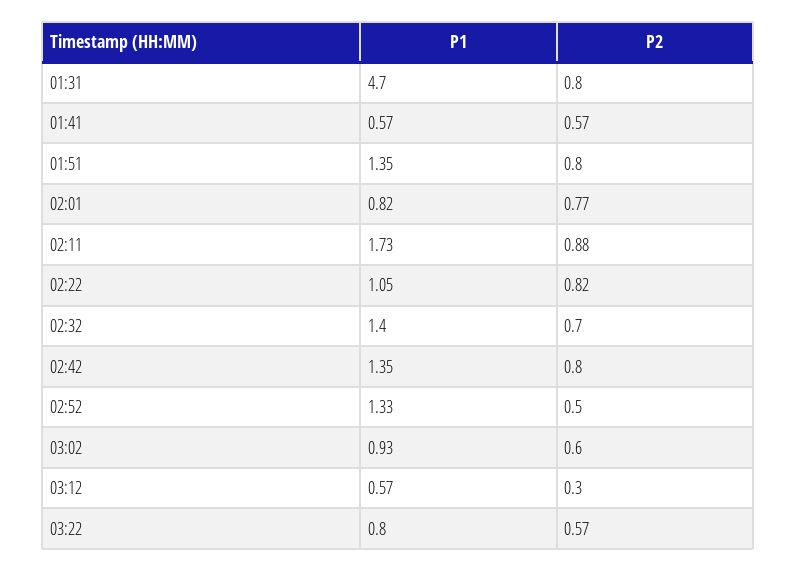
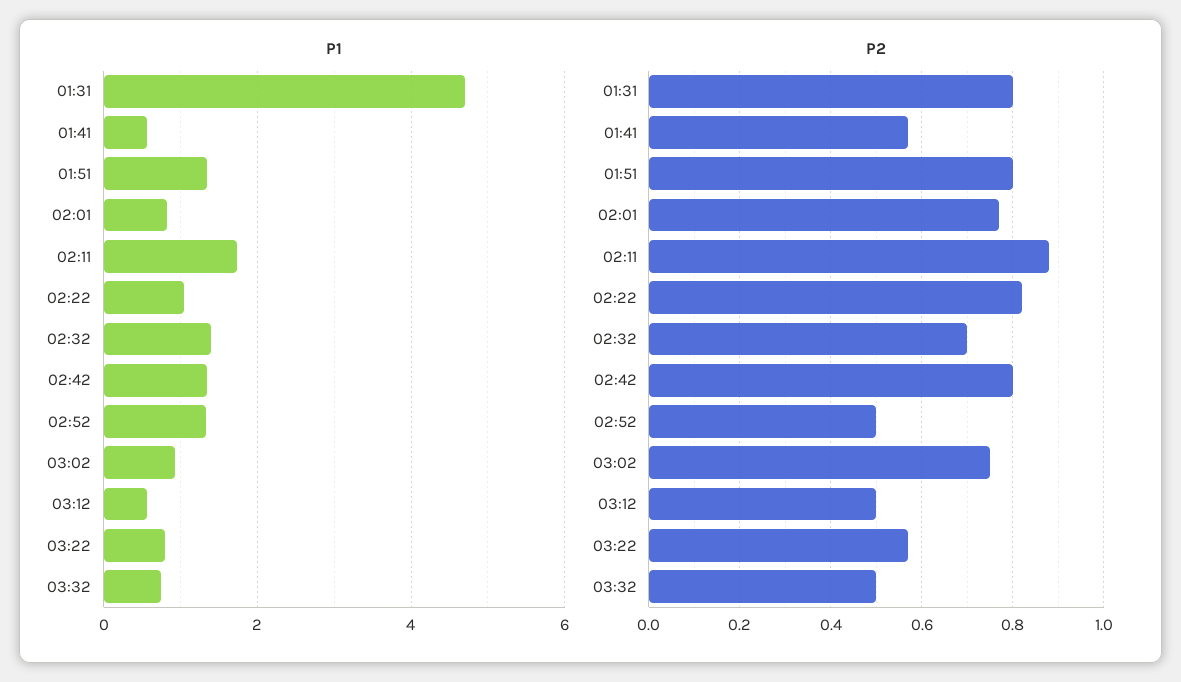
P2, 03:02: 0.6 -> 0.75
P2, 03:12: 0.3 -> 0.5
P1, 03:32: none -> 0.8
P2, 03:32: none -> 0.5

